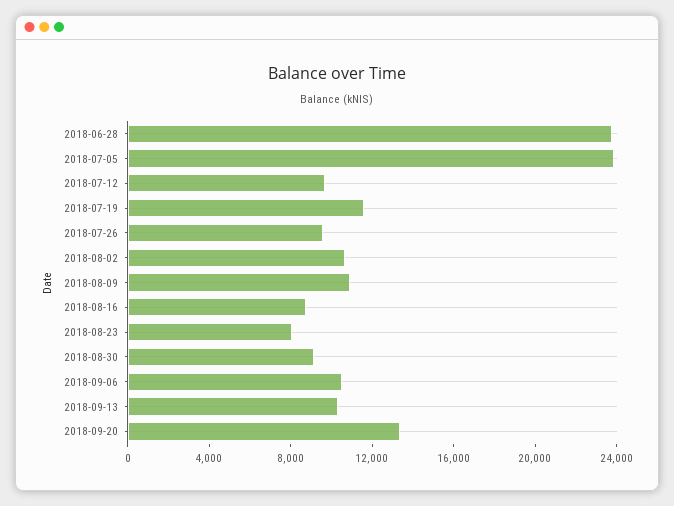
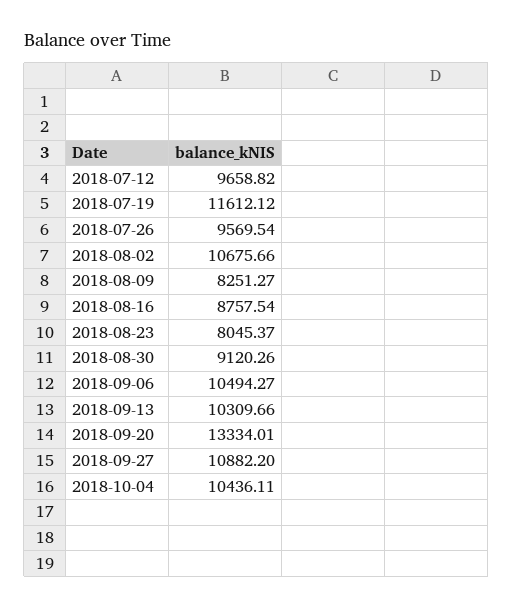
2018-06-28: 24000 -> none
2018-07-05: 24000 -> none
2018-08-09: 11000 -> 8251.27
2018-09-27: none -> 10882.2
2018-10-04: none -> 10436.11

